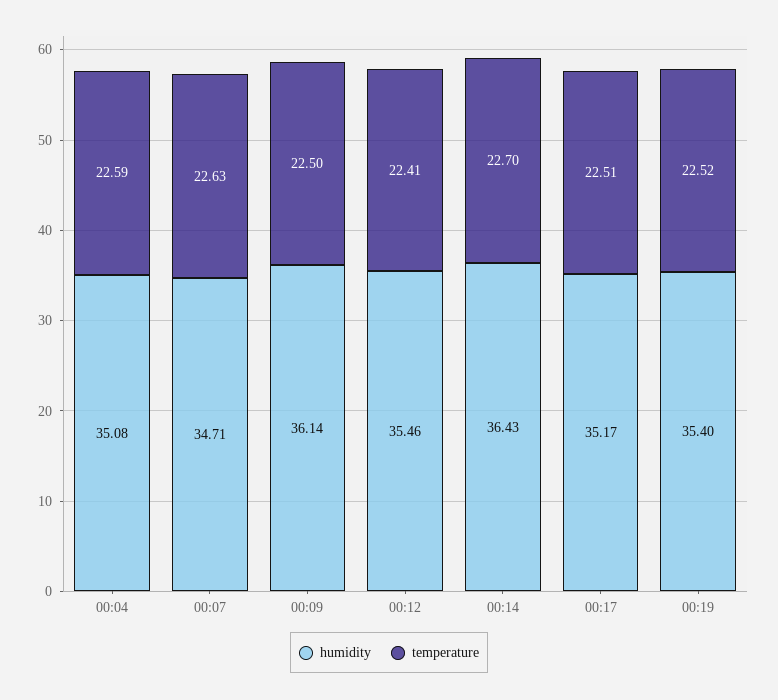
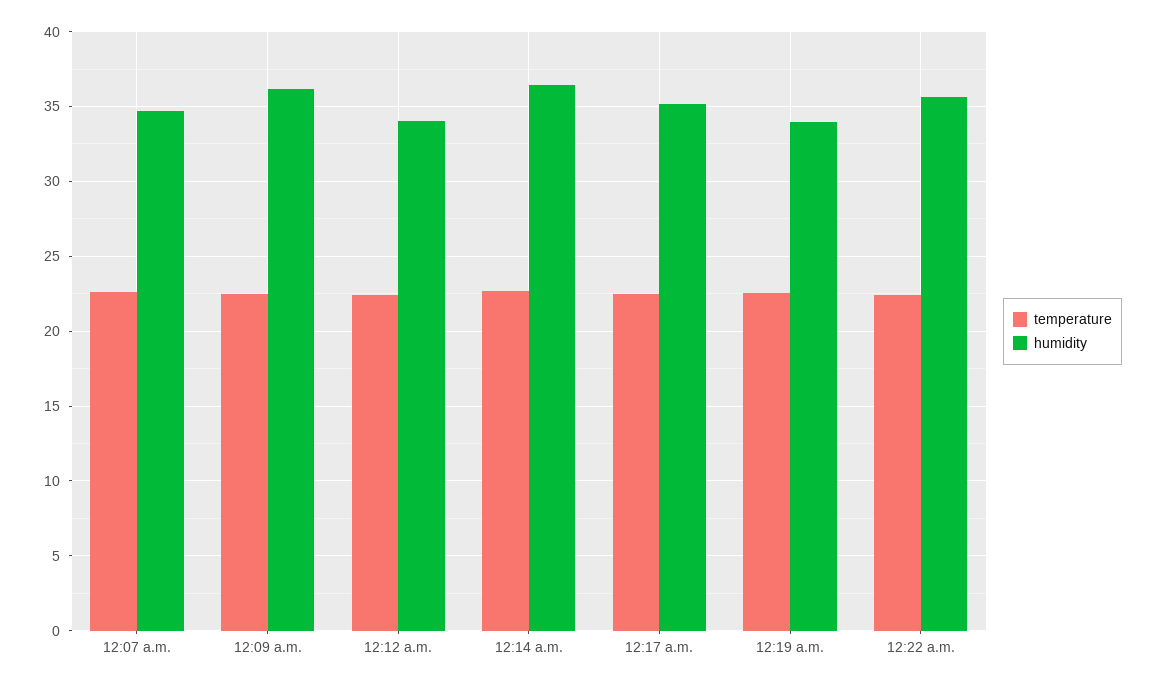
humidity, 00:04: 35.08 -> none
temperature, 00:04: 22.59 -> none
humidity, 00:12: 35.46 -> 34
humidity, 00:19: 35.4 -> 34
temperature, 12:22 a.m.: none -> 22.5
humidity, 12:22 a.m.: none -> 35.5

